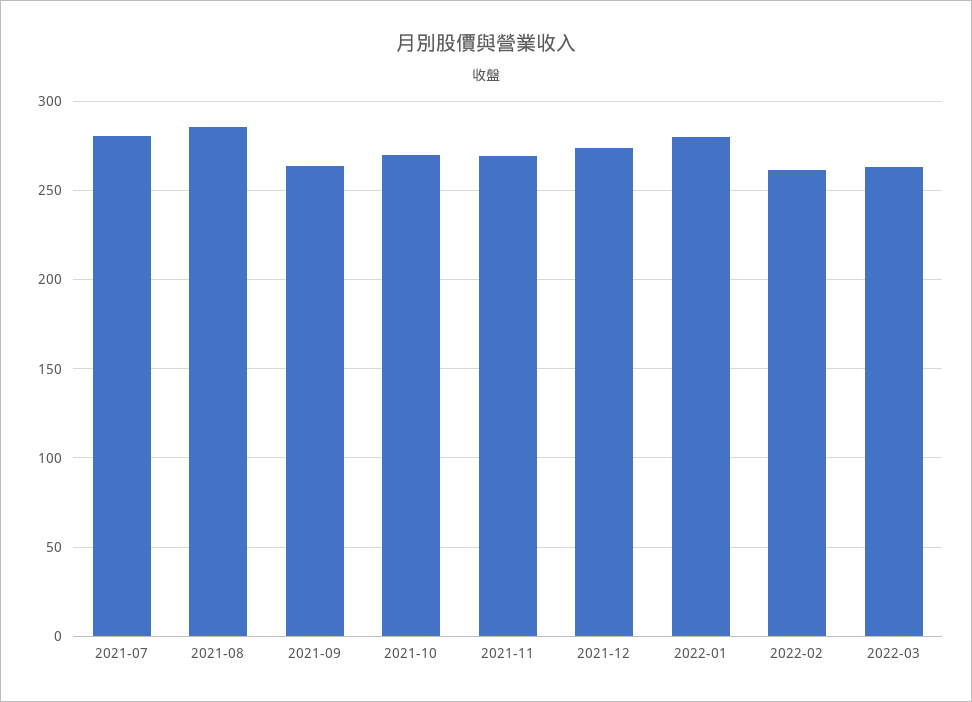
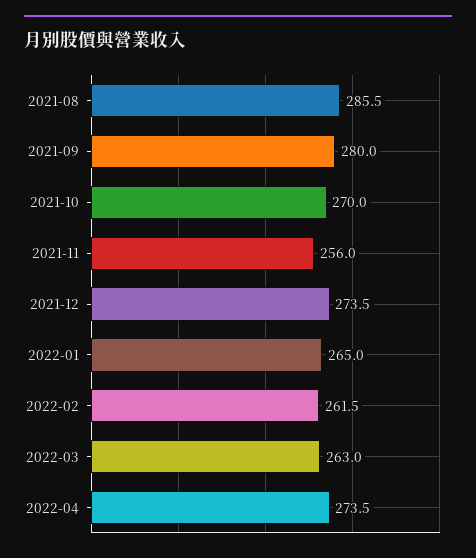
2021-07: 280 -> none
2021-09: 265 -> 280
2021-11: 270 -> 256
2022-01: 280 -> 265
2022-04: none -> 273.5

